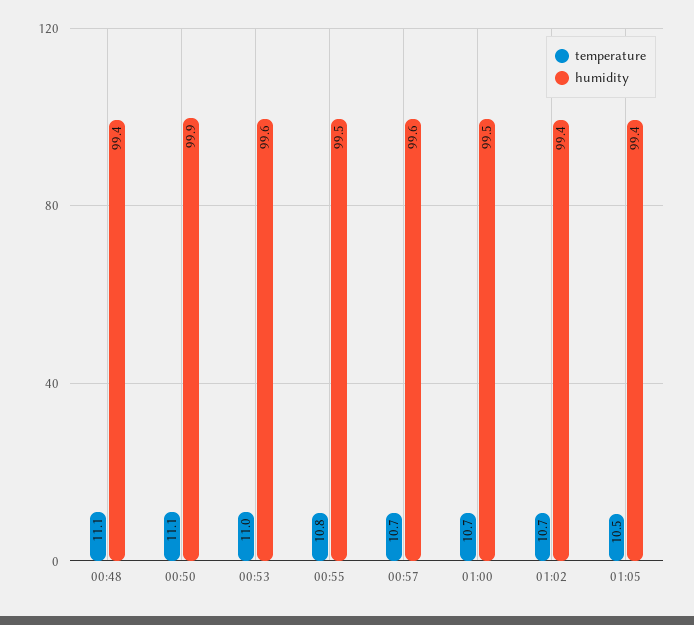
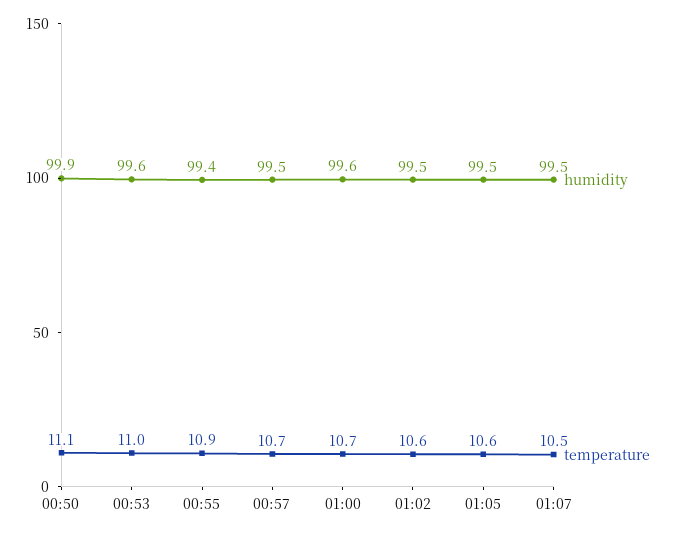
temperature, 00:48: 11.1 -> none
humidity, 00:48: 99.4 -> none
temperature, 00:55: 10.8 -> 10.9
humidity, 00:55: 99.5 -> 99.4
humidity, 00:57: 99.6 -> 99.5
humidity, 01:00: 99.5 -> 99.6
temperature, 01:02: 10.7 -> 10.6
humidity, 01:02: 99.4 -> 99.5
temperature, 01:05: 10.5 -> 10.6
humidity, 01:05: 99.4 -> 99.5
humidity, 01:07: none -> 99.5
temperature, 01:07: none -> 10.5

